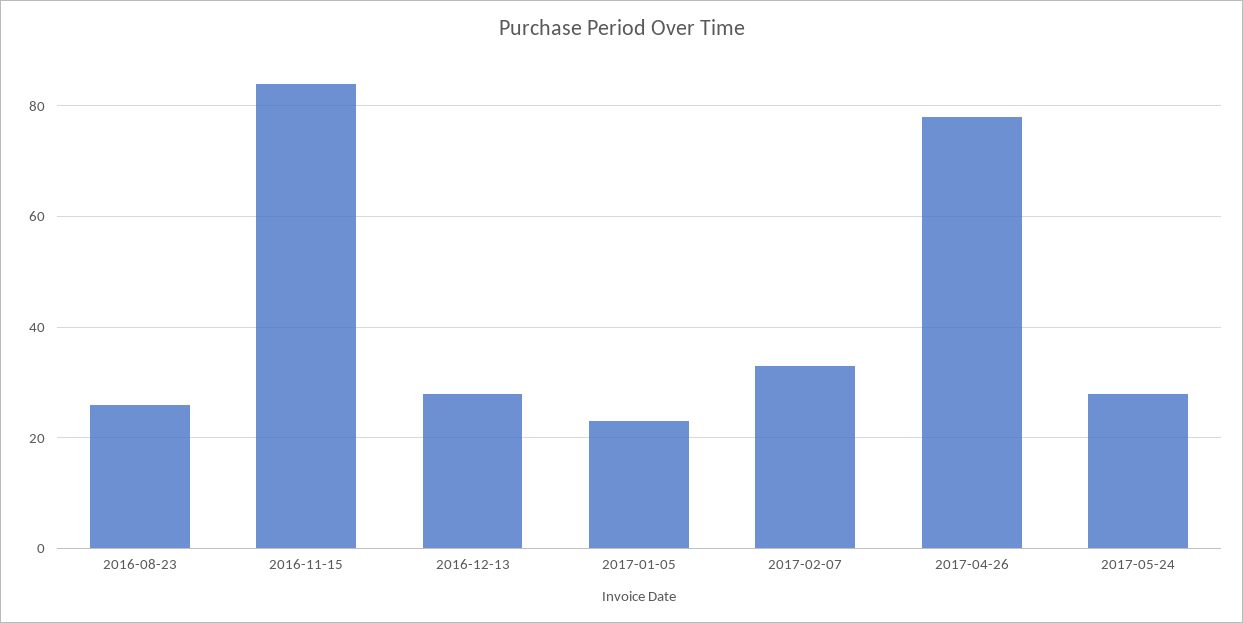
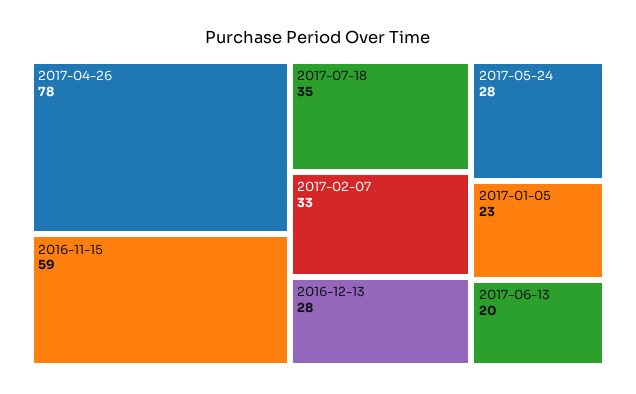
2016-08-23: 25 -> none
2016-11-15: 85 -> 59
2017-07-18: none -> 35
2017-06-13: none -> 20

